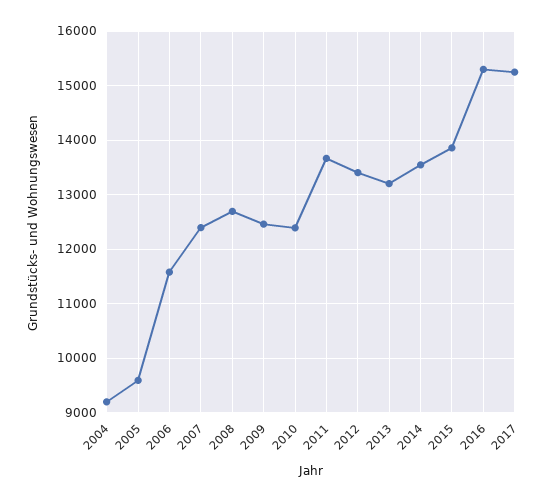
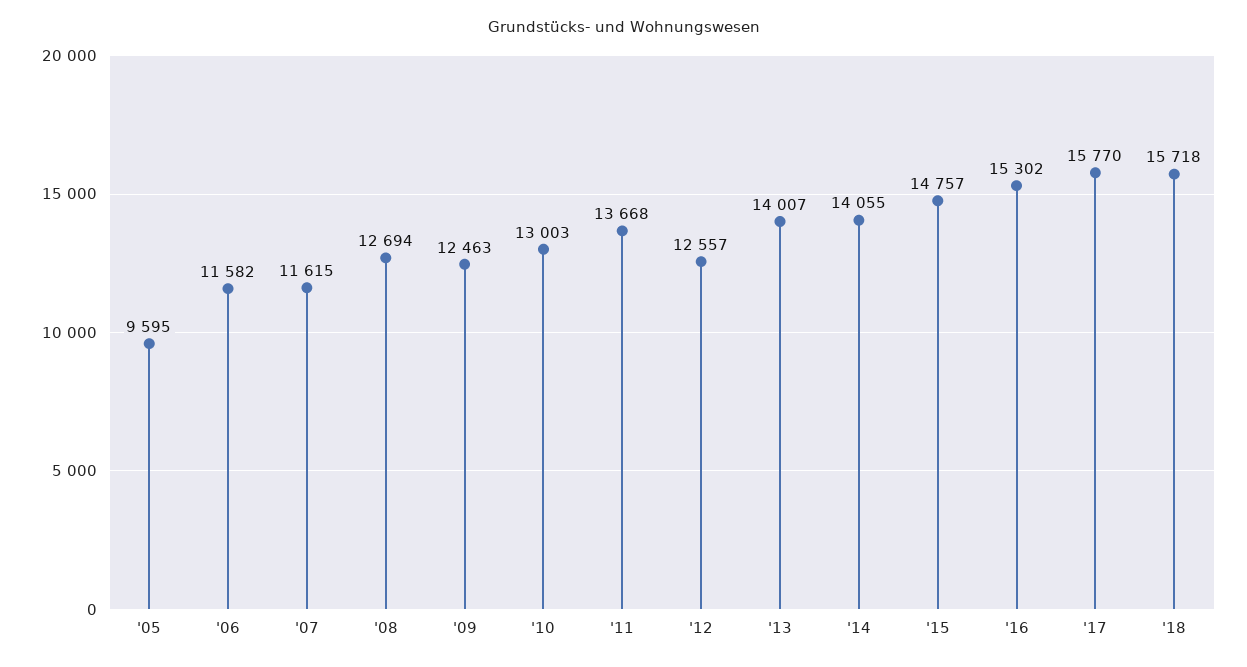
2004: 9200 -> none
2007: 12400 -> 11615
2010: 12400 -> 13003
2012: 13400 -> 12557
2013: 13200 -> 14007
2014: 13600 -> 14055
2015: 13800 -> 14757
2017: 15200 -> 15770
'18: none -> 15718

